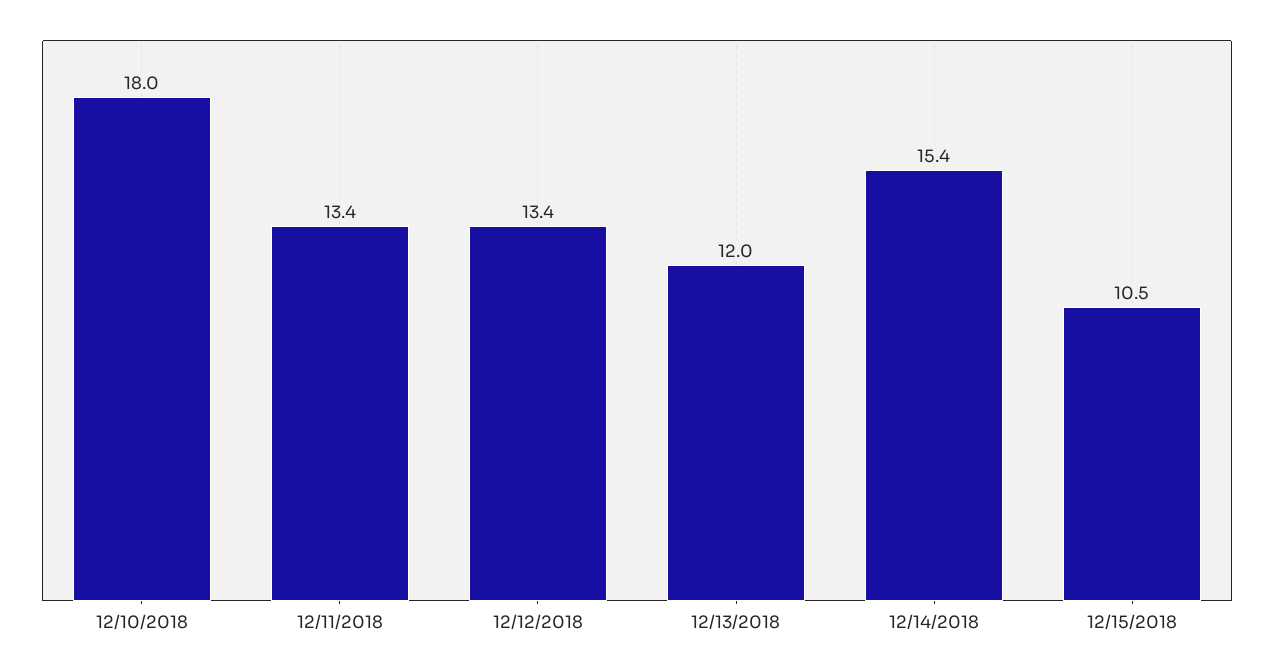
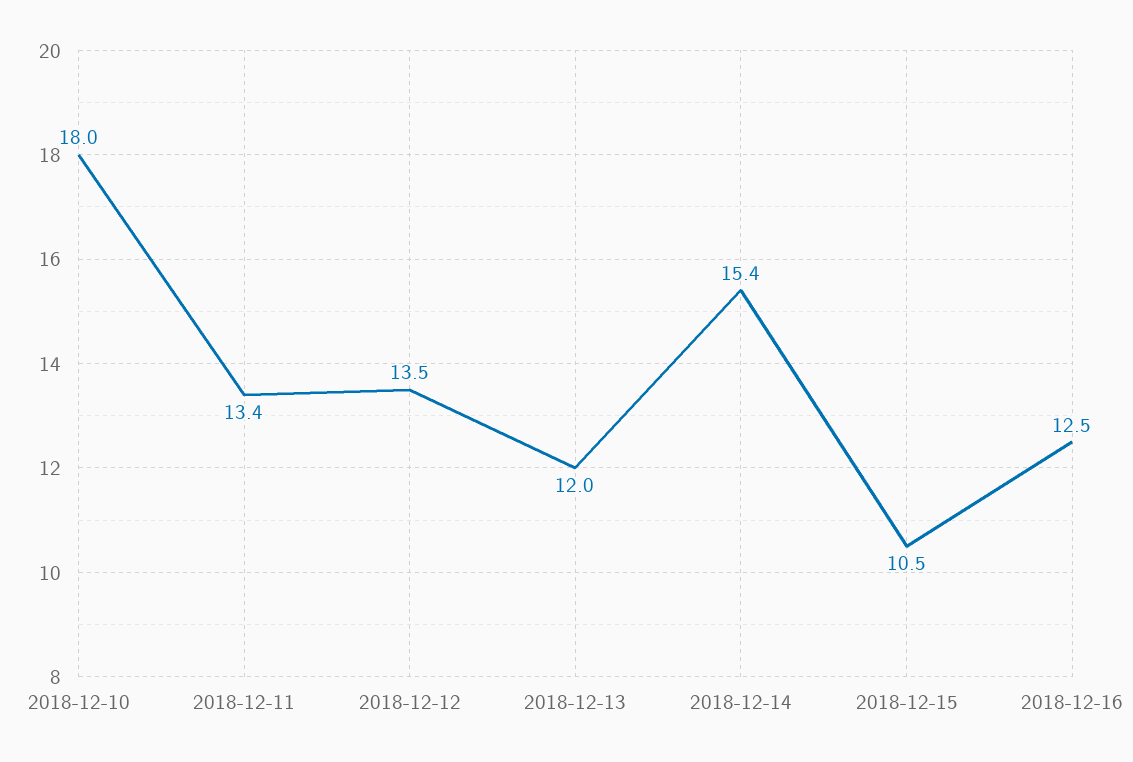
12/12/2018: 13.4 -> 13.5
2018-12-16: none -> 12.5

